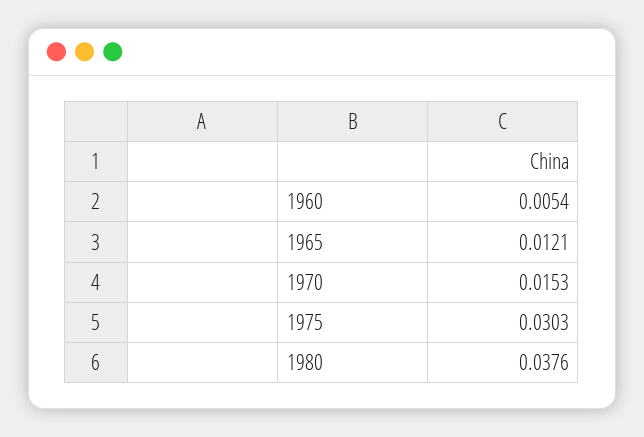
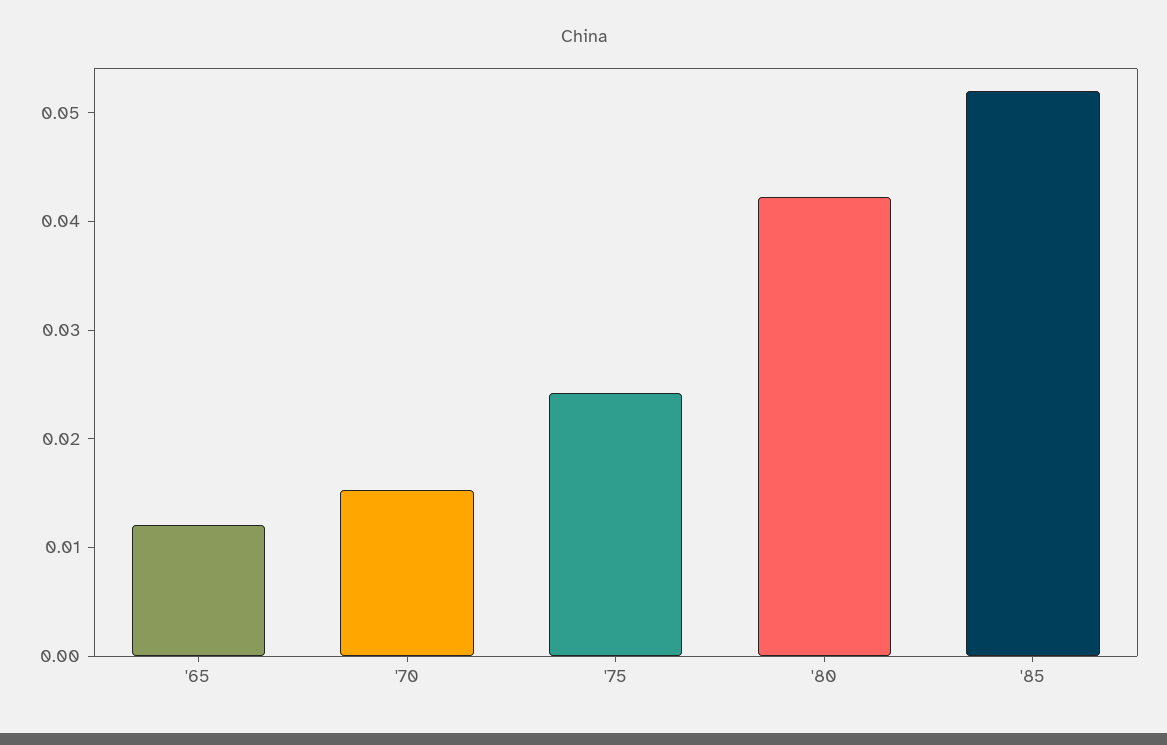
1960: 0.0054 -> none
1975: 0.0303 -> 0.024
1980: 0.0376 -> 0.042
'85: none -> 0.052

